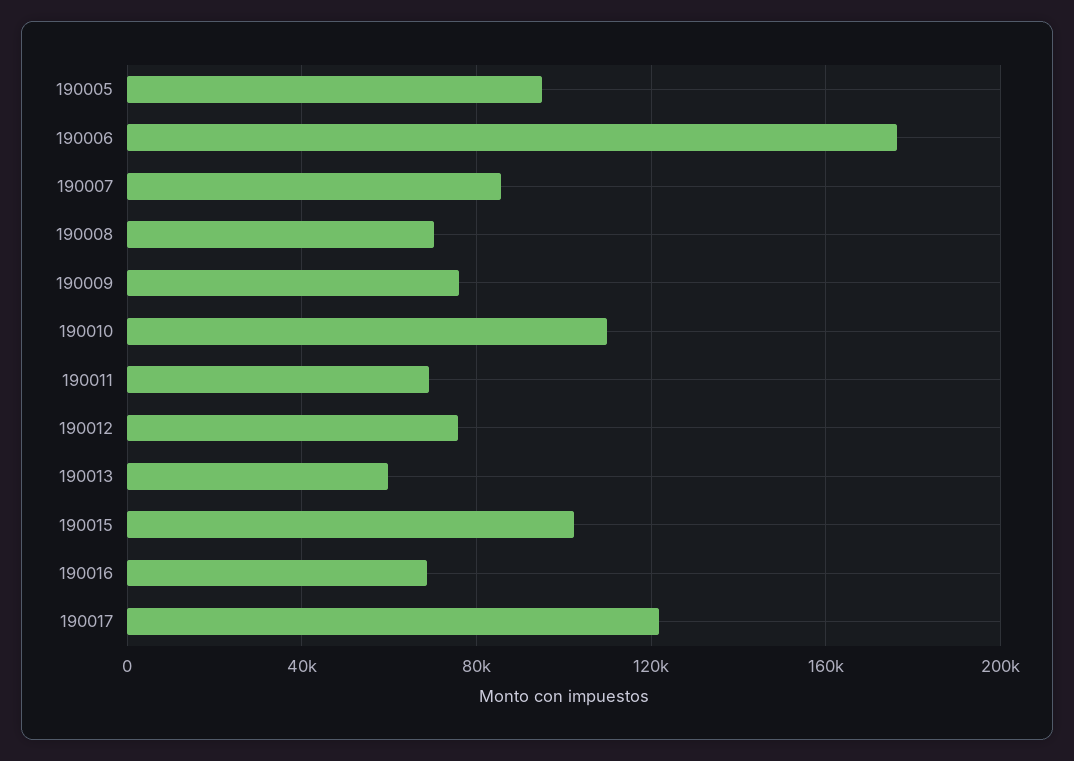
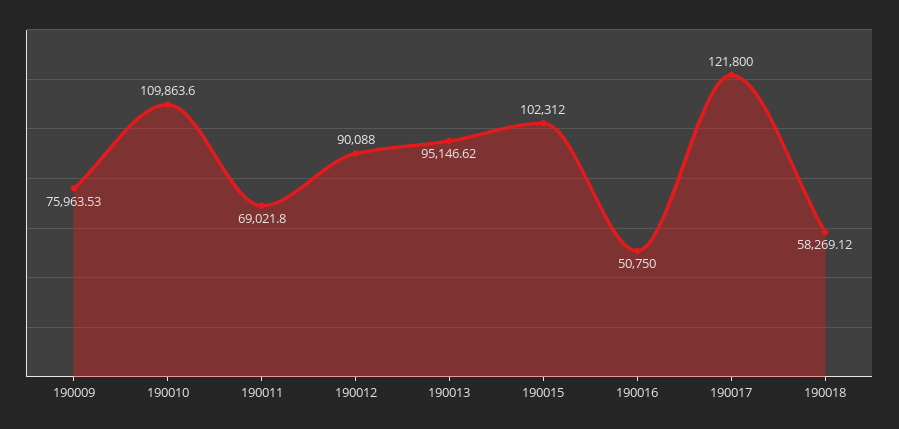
190005: 95000 -> none
190006: 175000 -> none
190007: 85000 -> none
190008: 70000 -> none
190012: 75000 -> 90088
190013: 60000 -> 95146.62
190016: 70000 -> 50750
190018: none -> 58269.12

